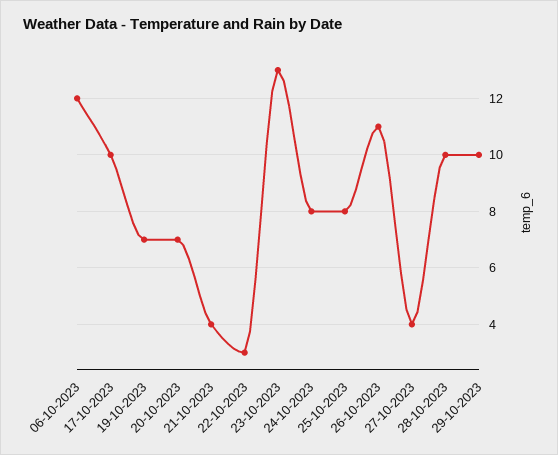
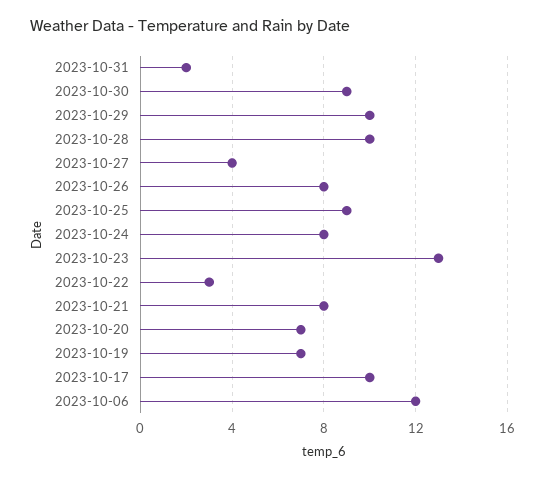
21-10-2023: 4 -> 8
25-10-2023: 8 -> 9
26-10-2023: 11 -> 8
2023-10-31: none -> 2
2023-10-30: none -> 9

